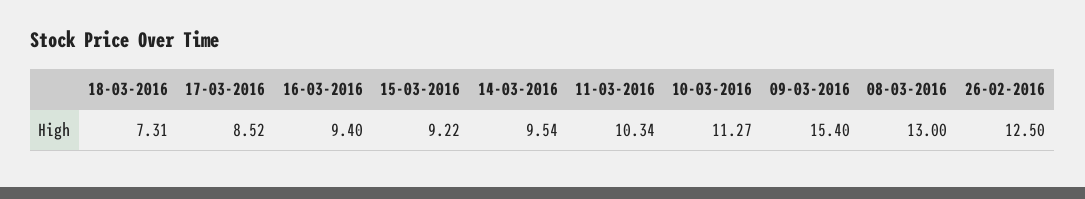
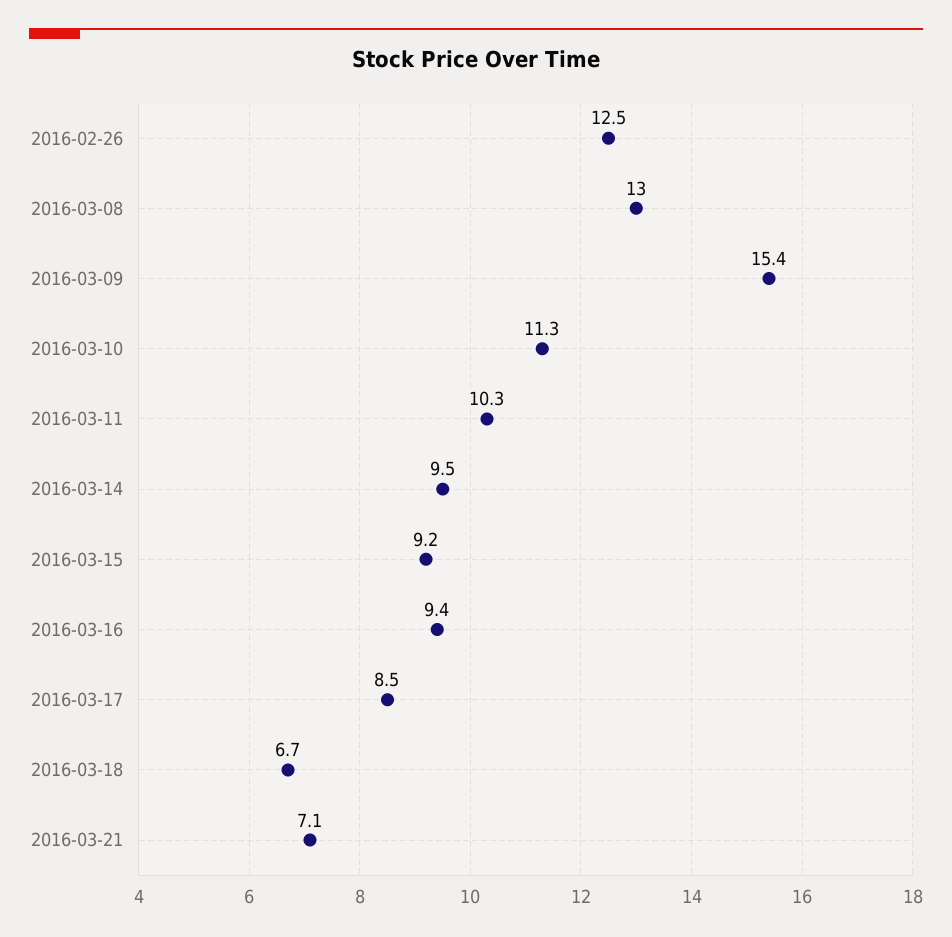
18-03-2016: 7.31 -> 6.7
2016-03-21: none -> 7.1

